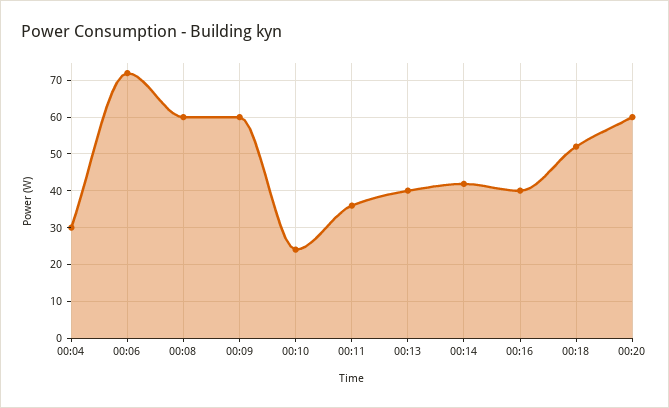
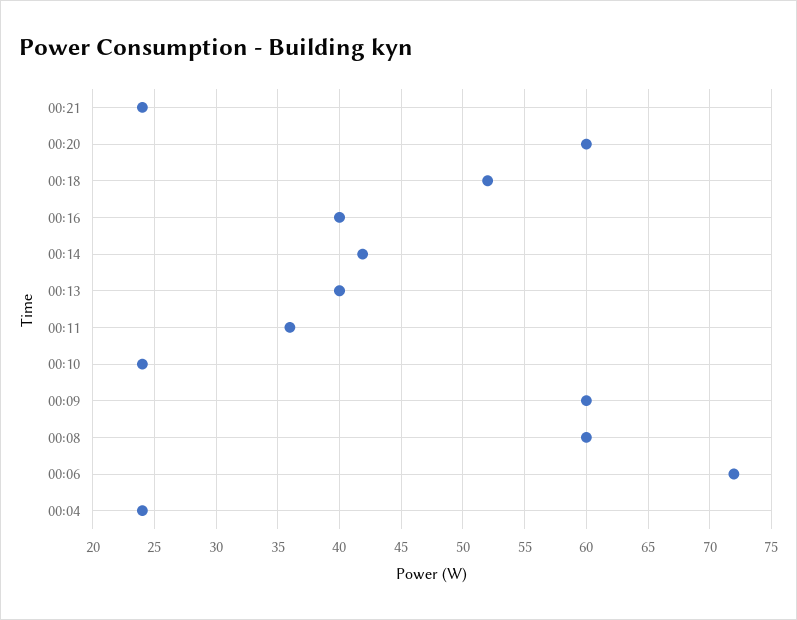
00:04: 30 -> 24
00:21: none -> 24

